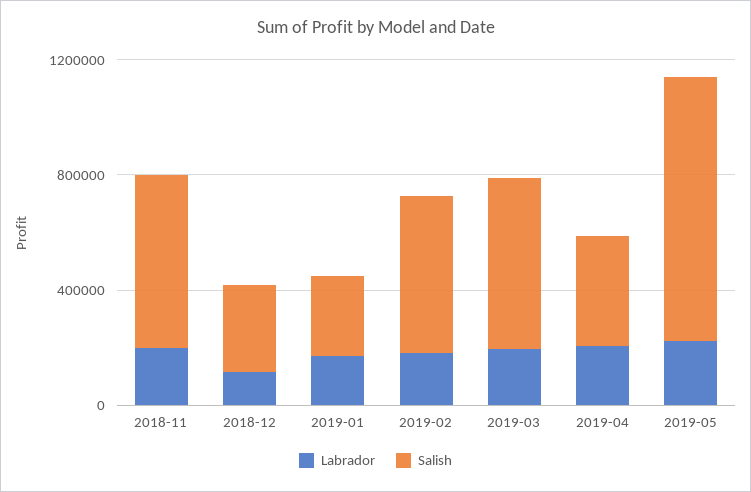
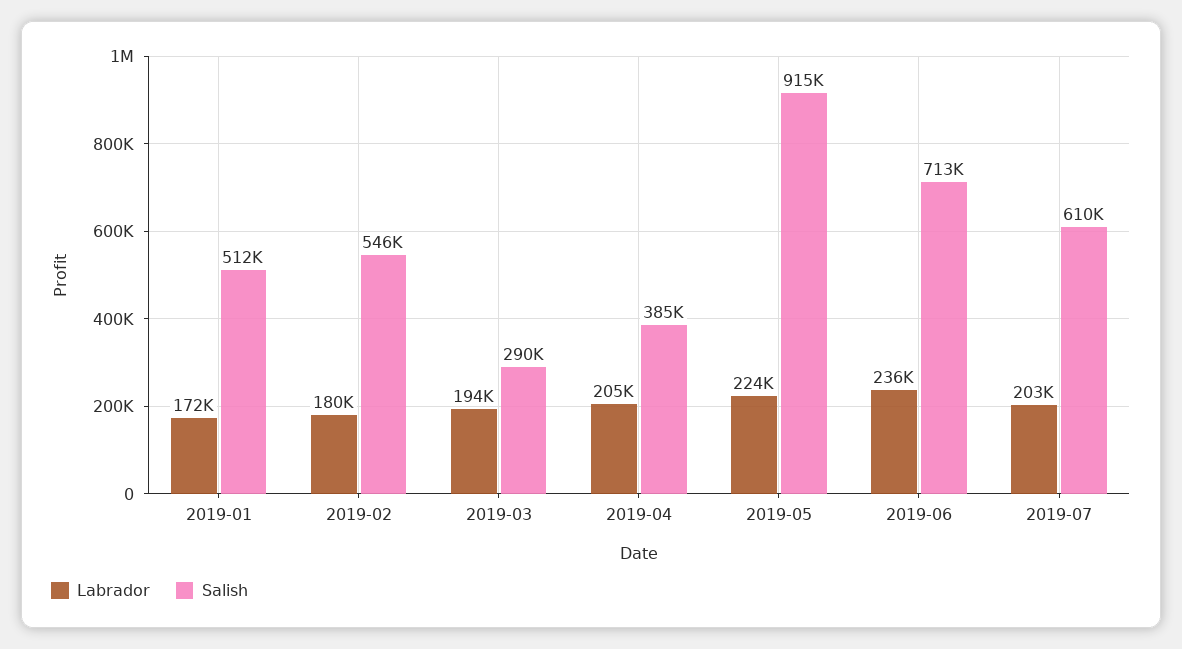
Labrador, 2018-11: 200000 -> none
Salish, 2018-11: 600000 -> none
Labrador, 2018-12: 100000 -> none
Salish, 2018-12: 300000 -> none
Salish, 2019-01: 300000 -> 512000
Salish, 2019-03: 600000 -> 290000
Labrador, 2019-06: none -> 236000
Salish, 2019-06: none -> 713000
Labrador, 2019-07: none -> 203000
Salish, 2019-07: none -> 610000

